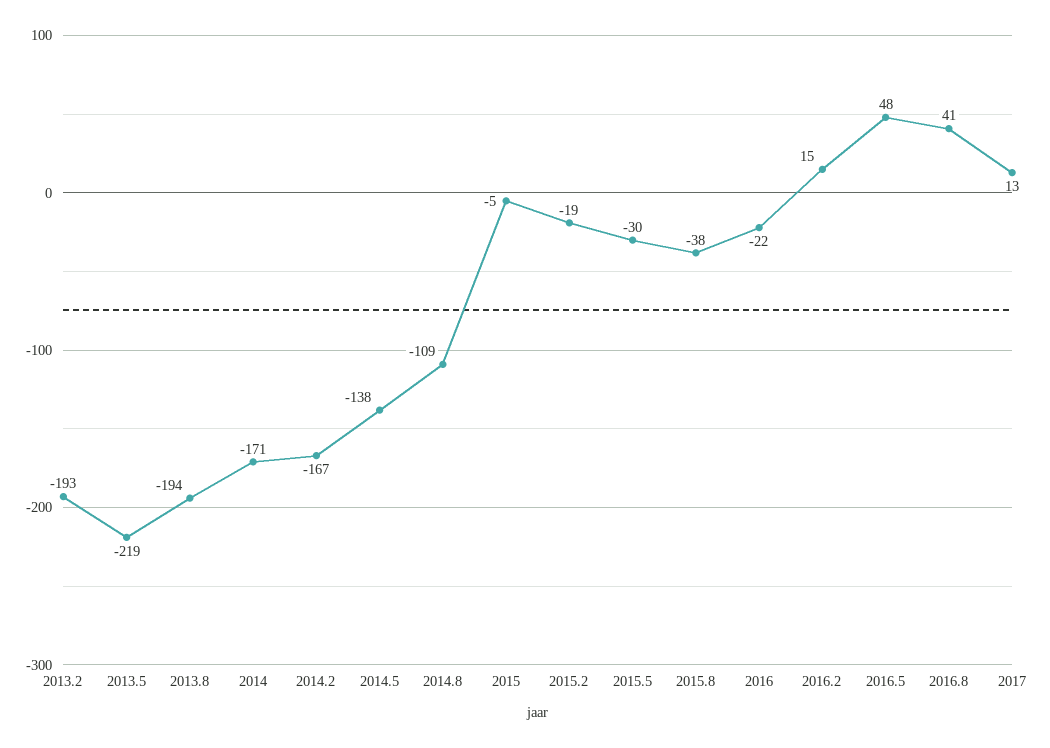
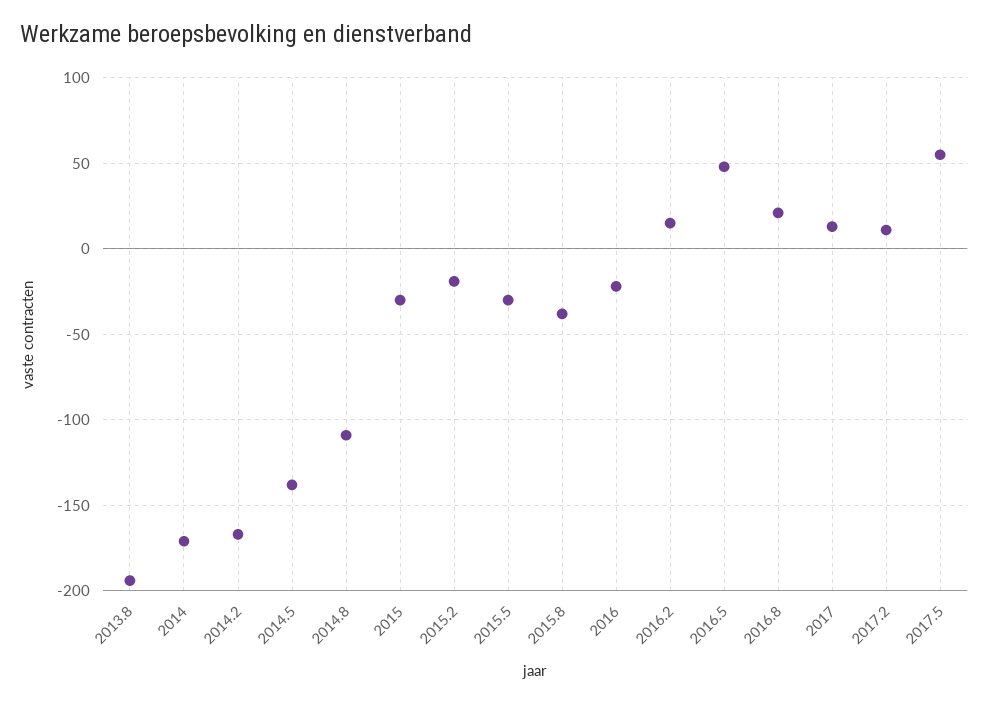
2013.2: -193 -> none
2013.5: -219 -> none
2015: -5 -> -30
2016.8: 41 -> 20
2017.2: none -> 10
2017.5: none -> 55

